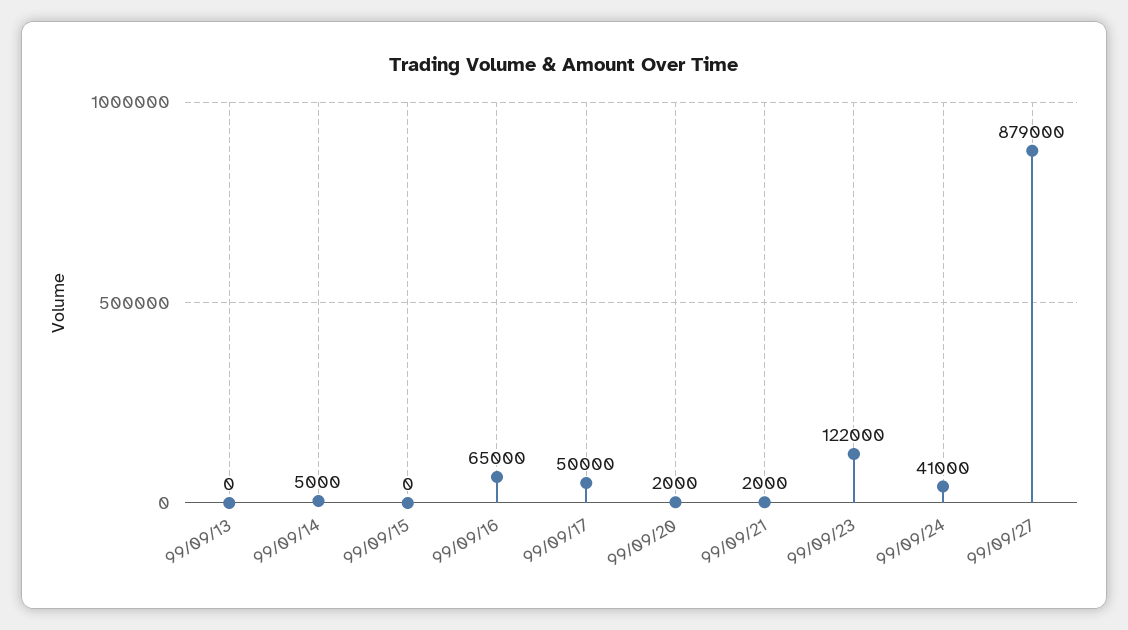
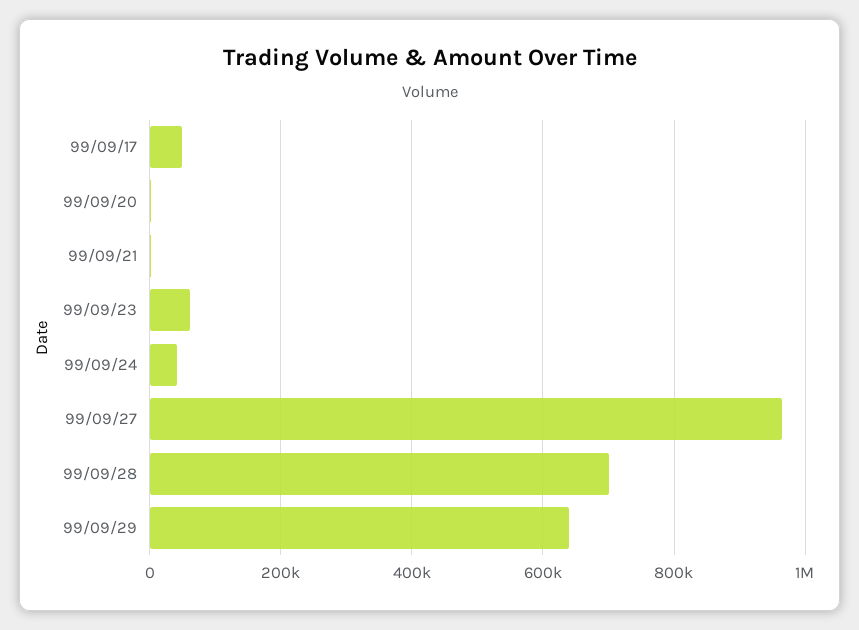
99/09/13: 0 -> none
99/09/14: 5000 -> none
99/09/15: 0 -> none
99/09/16: 65000 -> none
99/09/23: 122000 -> 60000
99/09/27: 879000 -> 960000
99/09/28: none -> 700000
99/09/29: none -> 640000

